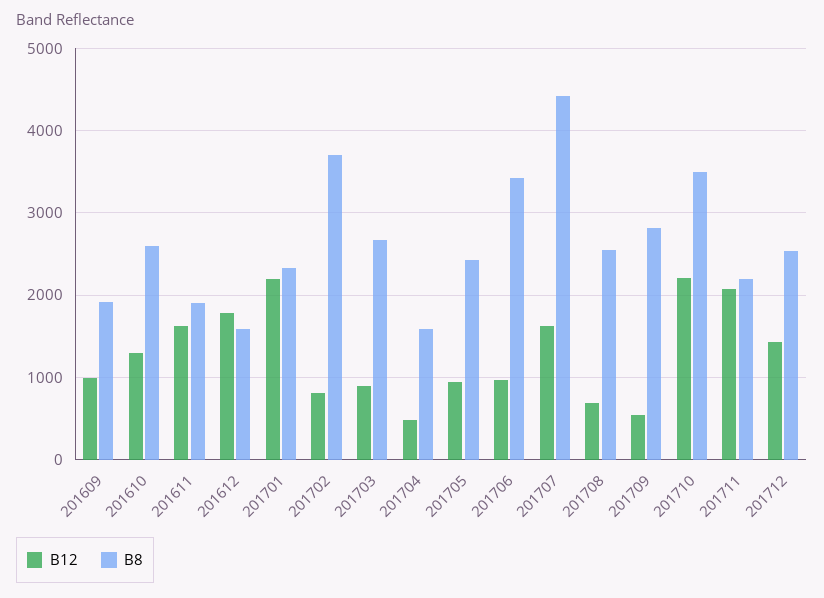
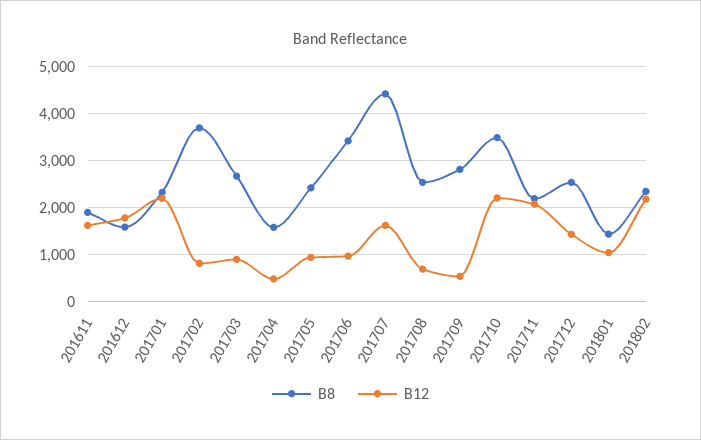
B12, 201609: 1000 -> none
B8, 201609: 1900 -> none
B12, 201610: 1300 -> none
B8, 201610: 2600 -> none
B8, 201801: none -> 1400
B12, 201801: none -> 1000
B8, 201802: none -> 2400
B12, 201802: none -> 2200

